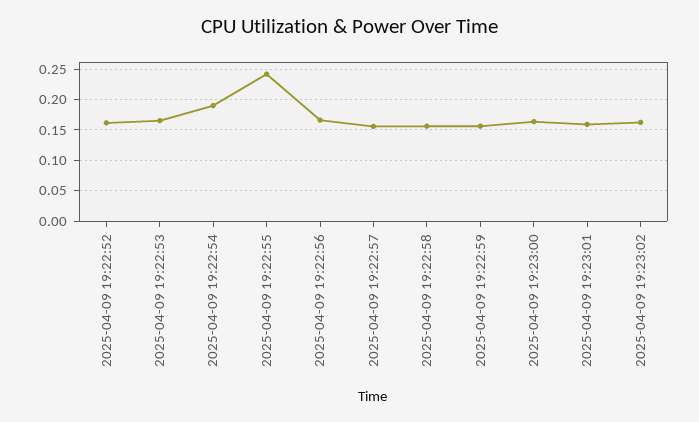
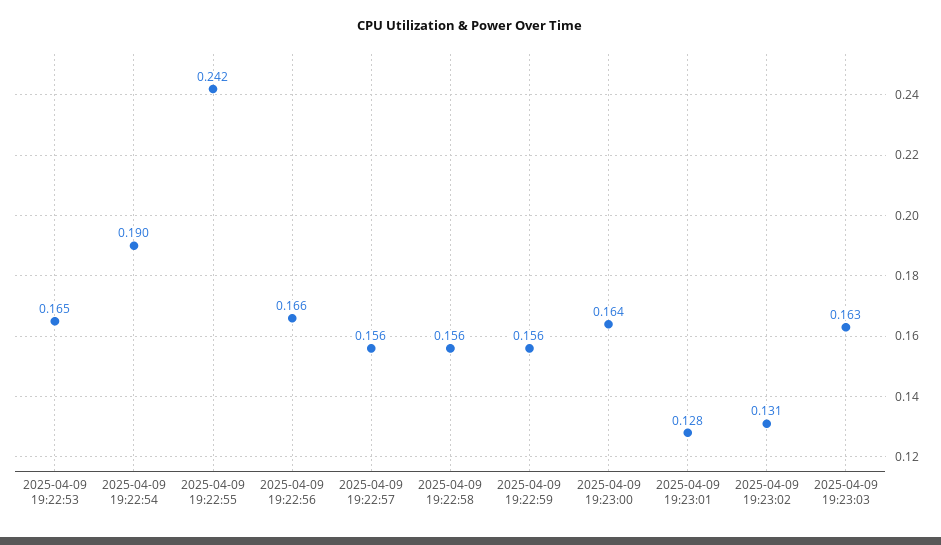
2025-04-09 19:22:52: 0.16 -> none
2025-04-09 19:23:01: 0.16 -> 0.128
2025-04-09 19:23:02: 0.16 -> 0.131
2025-04-09 19:23:03: none -> 0.163

